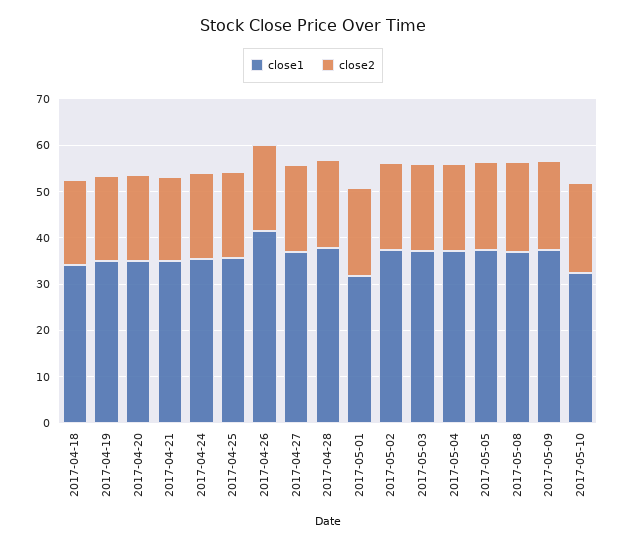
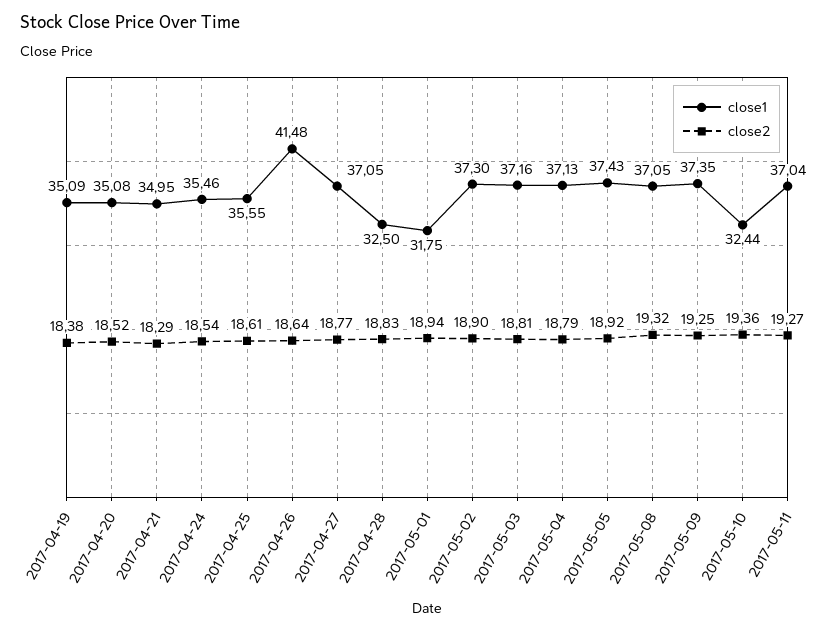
close1, 2017-04-18: 34 -> none
close2, 2017-04-18: 18 -> none
close1, 2017-04-28: 38 -> 32.5
close1, 2017-05-11: none -> 37.04
close2, 2017-05-11: none -> 19.27

